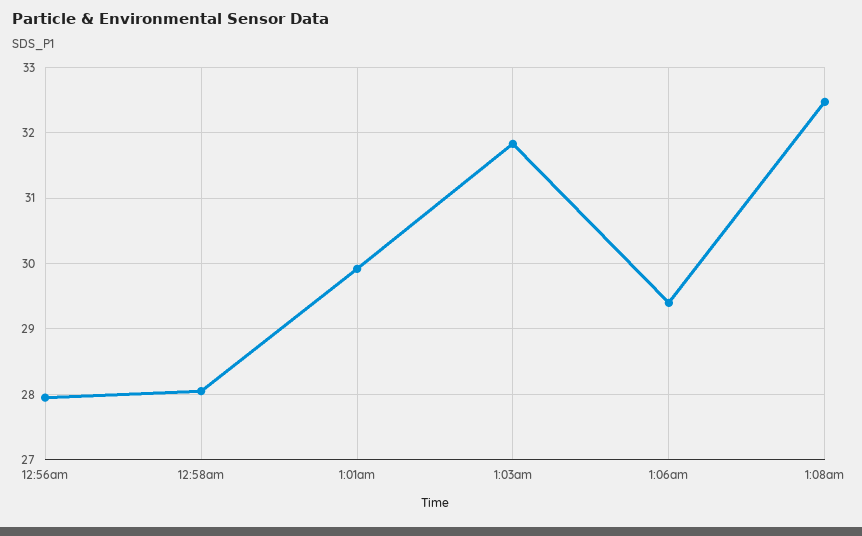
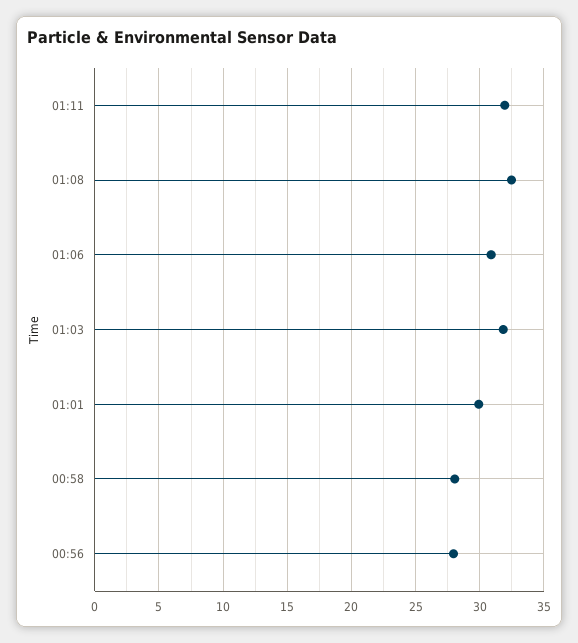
1:06am: 29.4 -> 31
01:11: none -> 32

